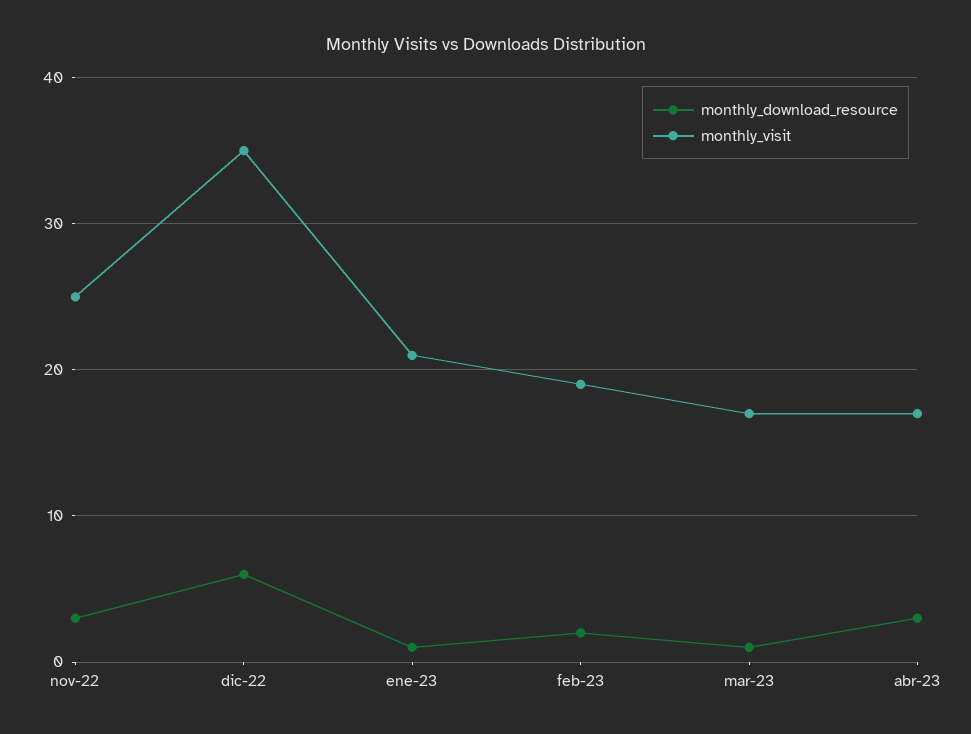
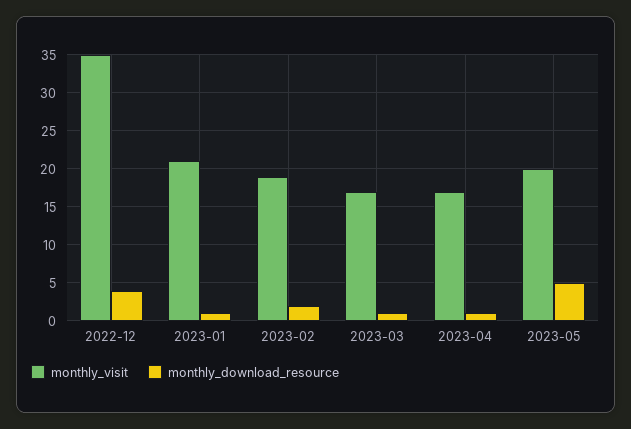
monthly_download_resource, nov-22: 3 -> none
monthly_visit, nov-22: 25 -> none
monthly_download_resource, dic-22: 6 -> 4
monthly_download_resource, abr-23: 3 -> 1
monthly_visit, 2023-05: none -> 20
monthly_download_resource, 2023-05: none -> 5

